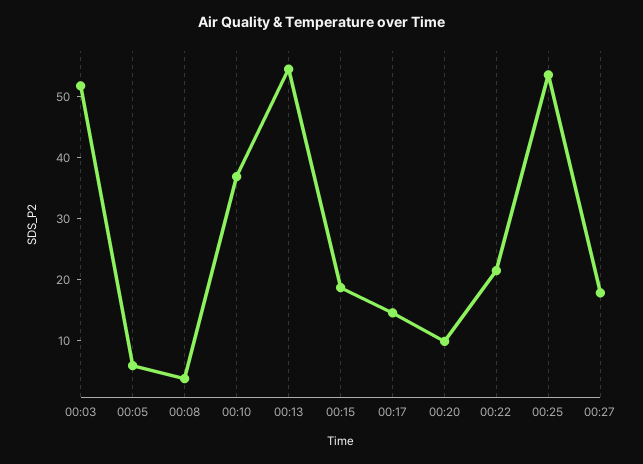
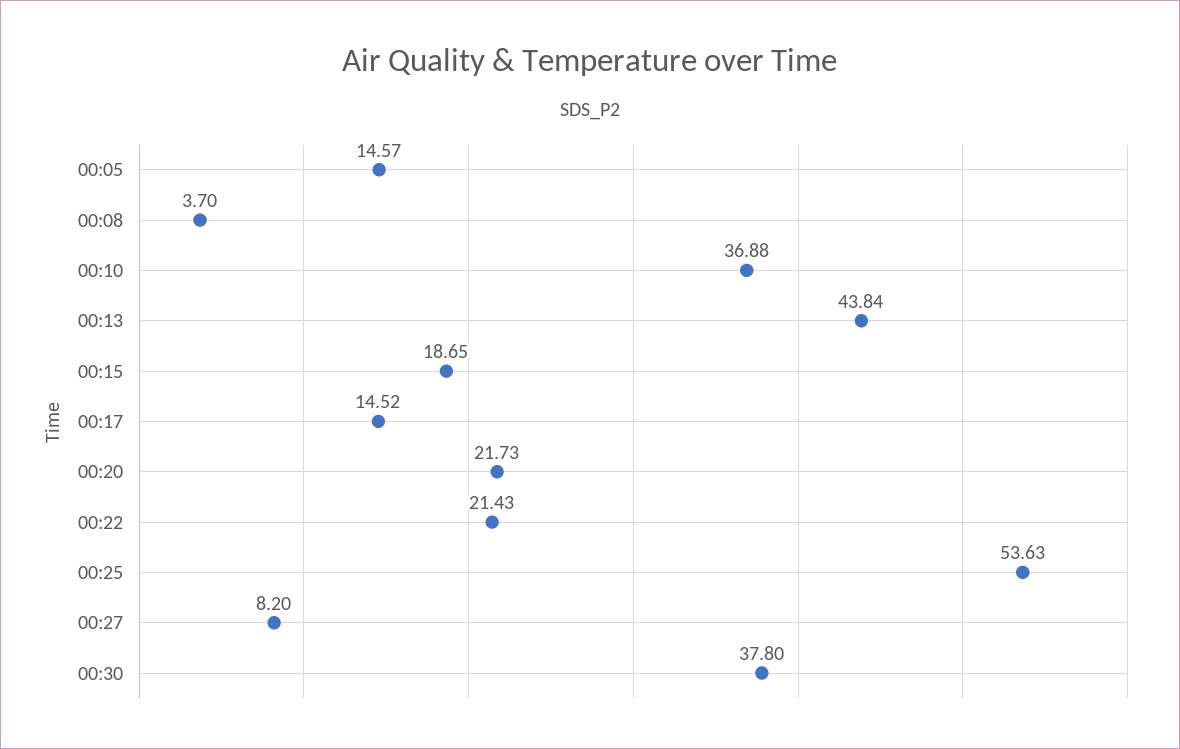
00:03: 52 -> none
00:05: 6 -> 14.57
00:13: 54 -> 43.84
00:20: 10 -> 21.73
00:27: 18 -> 8.2
00:30: none -> 37.8

